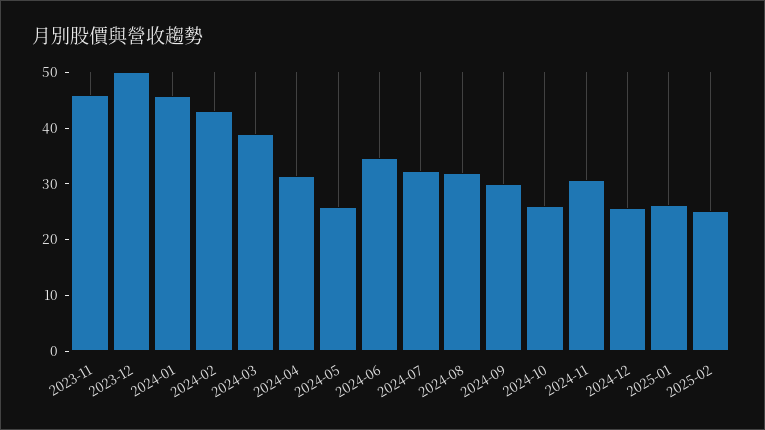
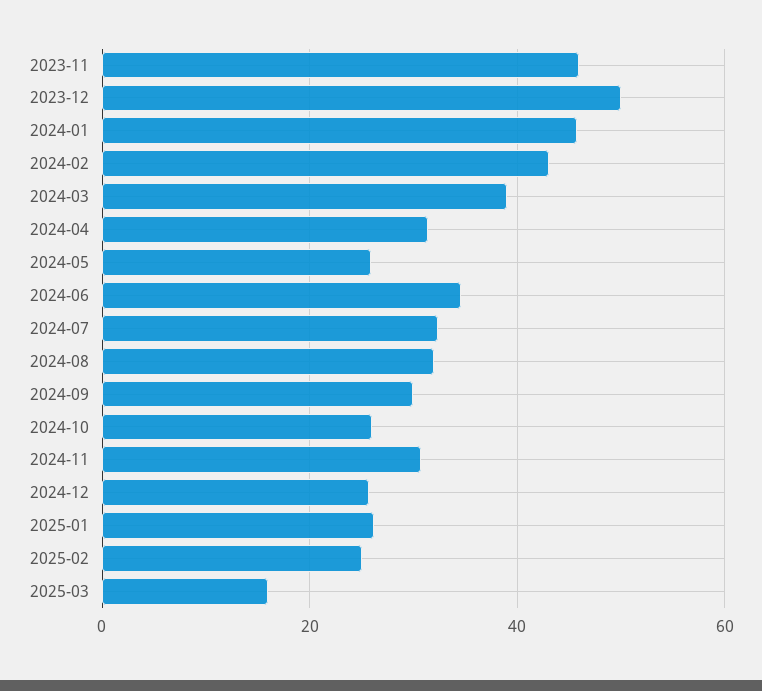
2025-03: none -> 16

